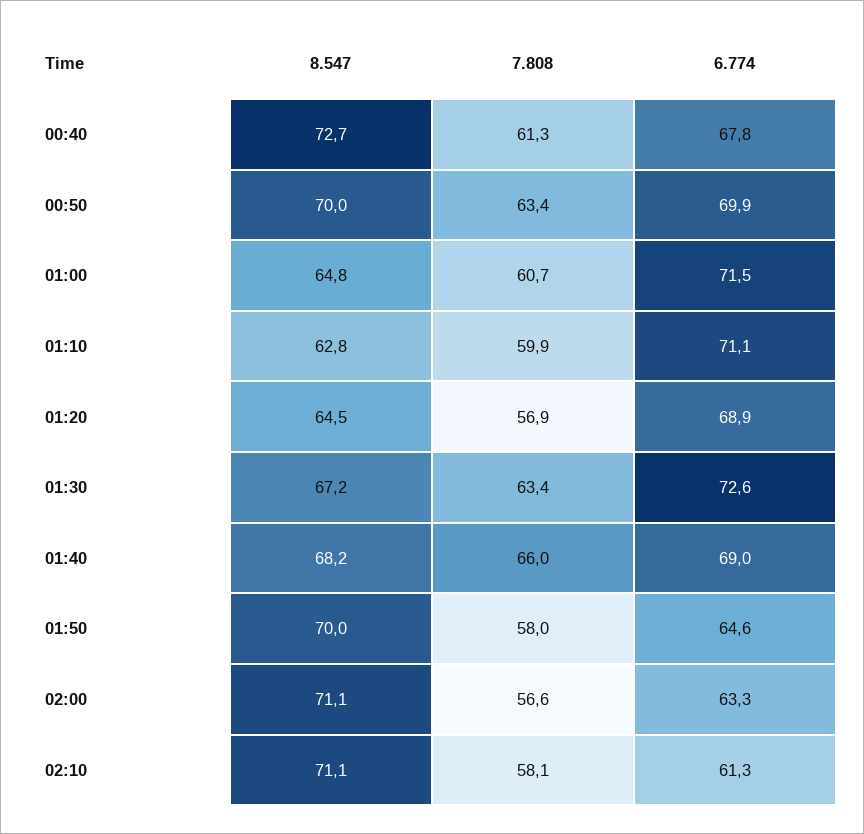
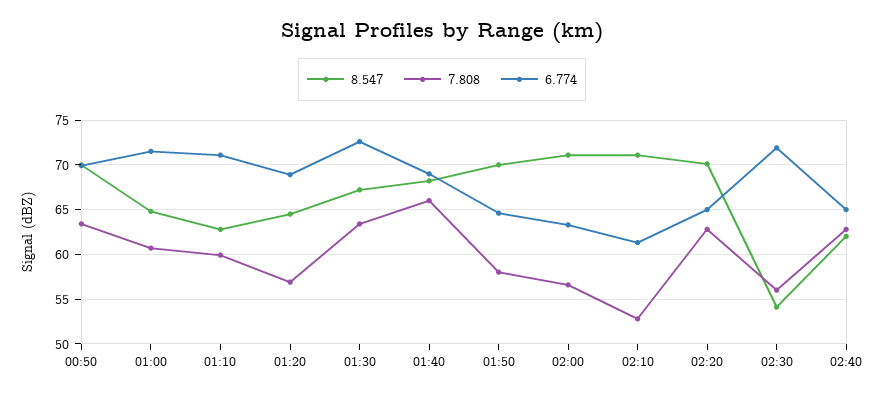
8.547, 00:40: 72.7 -> none
7.808, 00:40: 61.3 -> none
6.774, 00:40: 67.8 -> none
7.808, 02:10: 58.1 -> 53
8.547, 02:20: none -> 70
7.808, 02:20: none -> 63
6.774, 02:20: none -> 65
8.547, 02:30: none -> 54
7.808, 02:30: none -> 56
6.774, 02:30: none -> 72
8.547, 02:40: none -> 62
7.808, 02:40: none -> 63
6.774, 02:40: none -> 65

